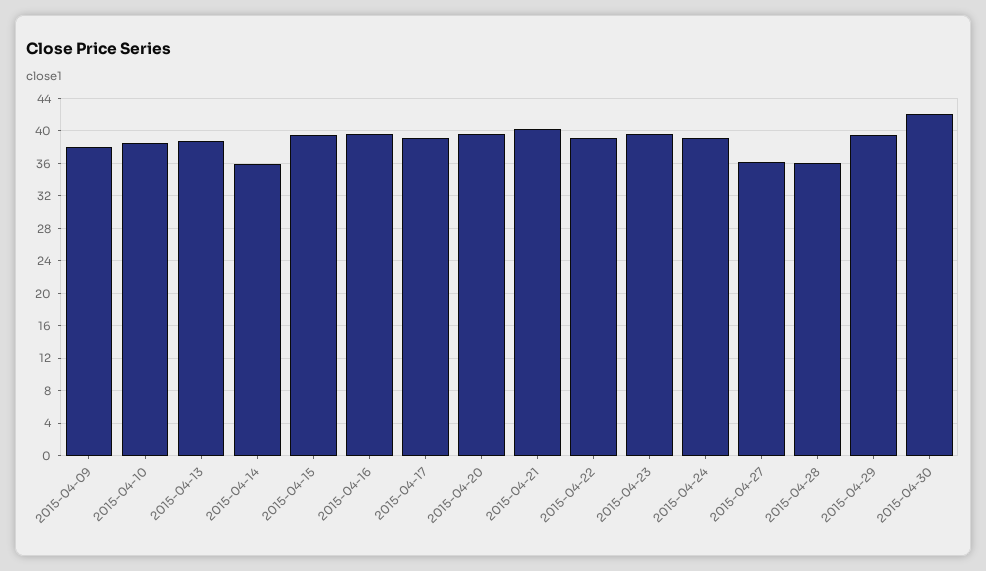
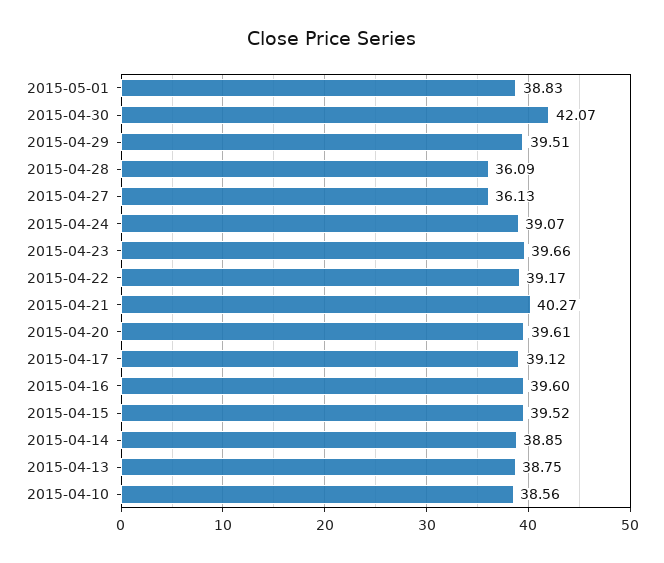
2015-04-09: 38 -> none
2015-04-14: 36 -> 38.85
2015-05-01: none -> 38.83

